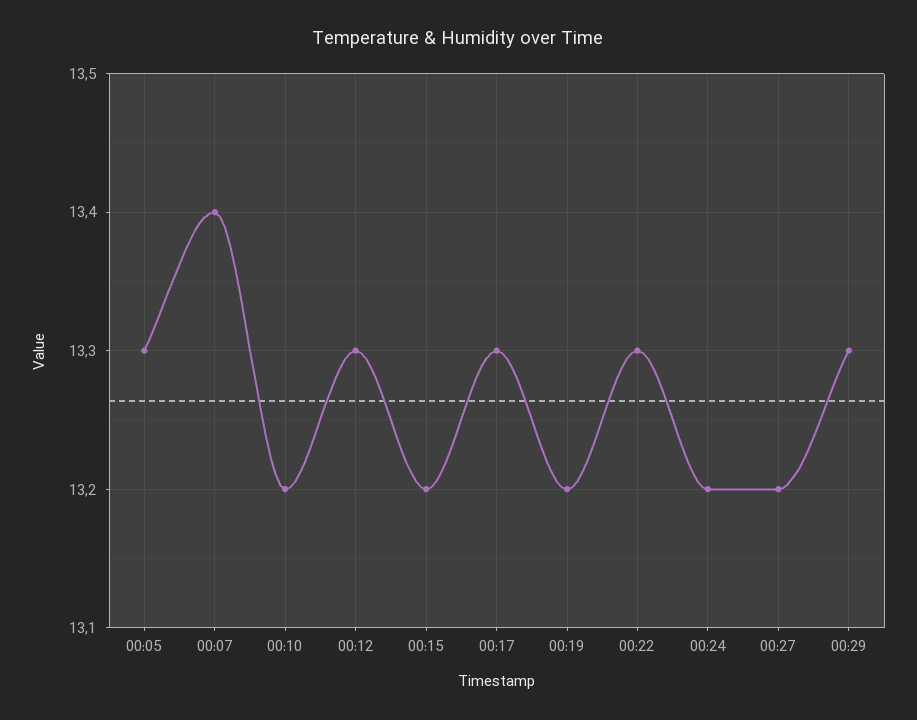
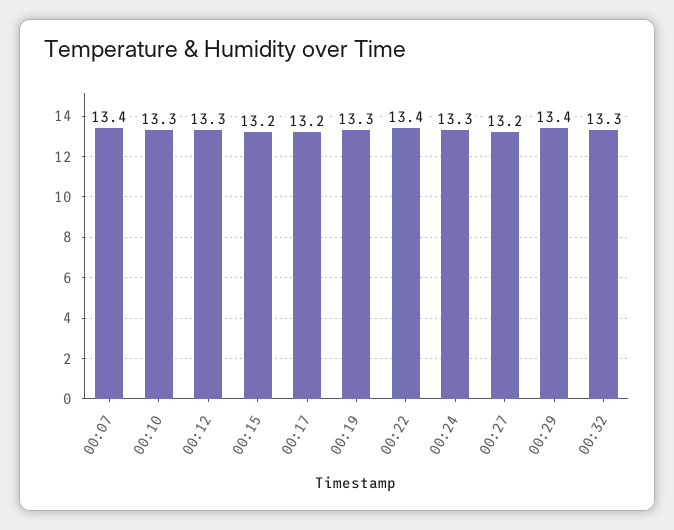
00:05: 13.3 -> none
00:10: 13.2 -> 13.3
00:17: 13.3 -> 13.2
00:19: 13.2 -> 13.3
00:22: 13.3 -> 13.4
00:24: 13.2 -> 13.3
00:29: 13.3 -> 13.4
00:32: none -> 13.3

